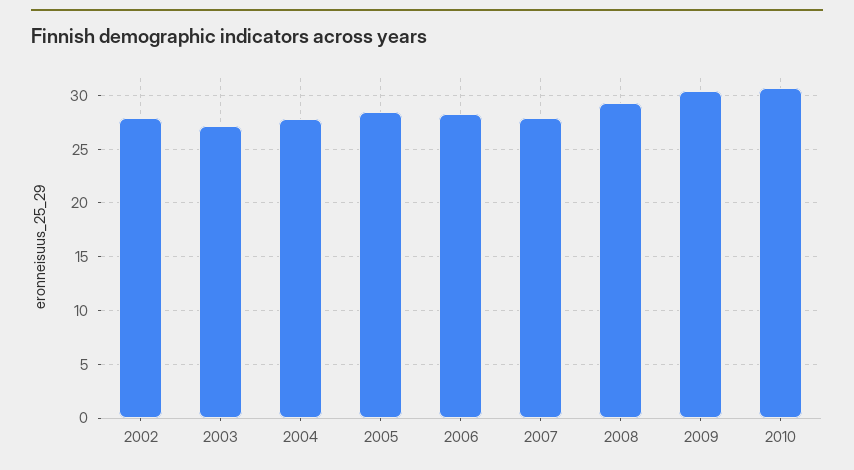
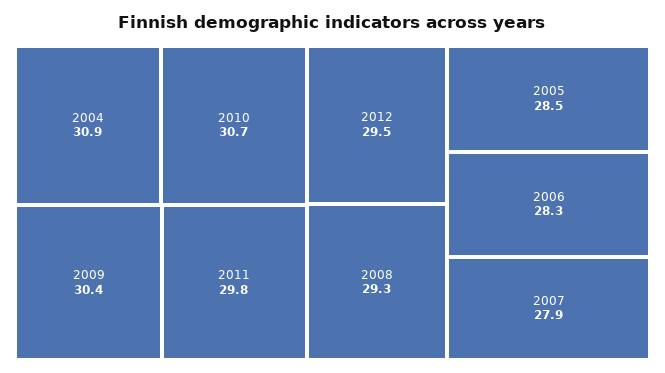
2002: 28 -> none
2003: 27 -> none
2004: 28 -> 30.9
2011: none -> 29.8
2012: none -> 29.5

